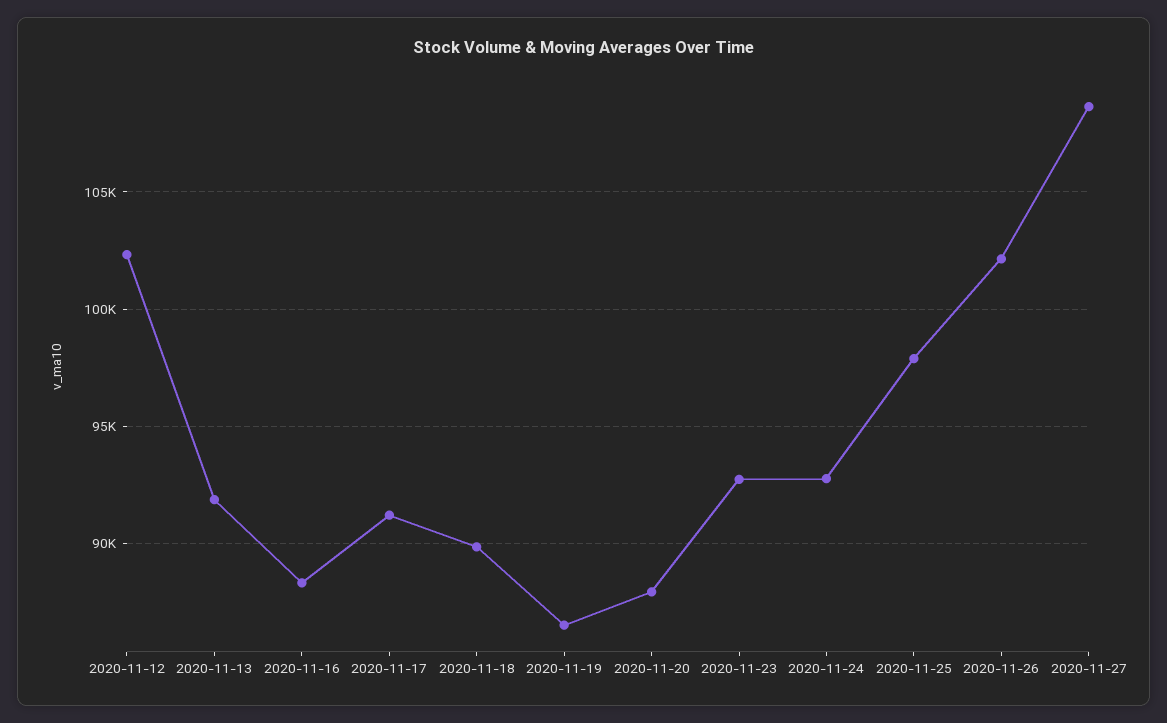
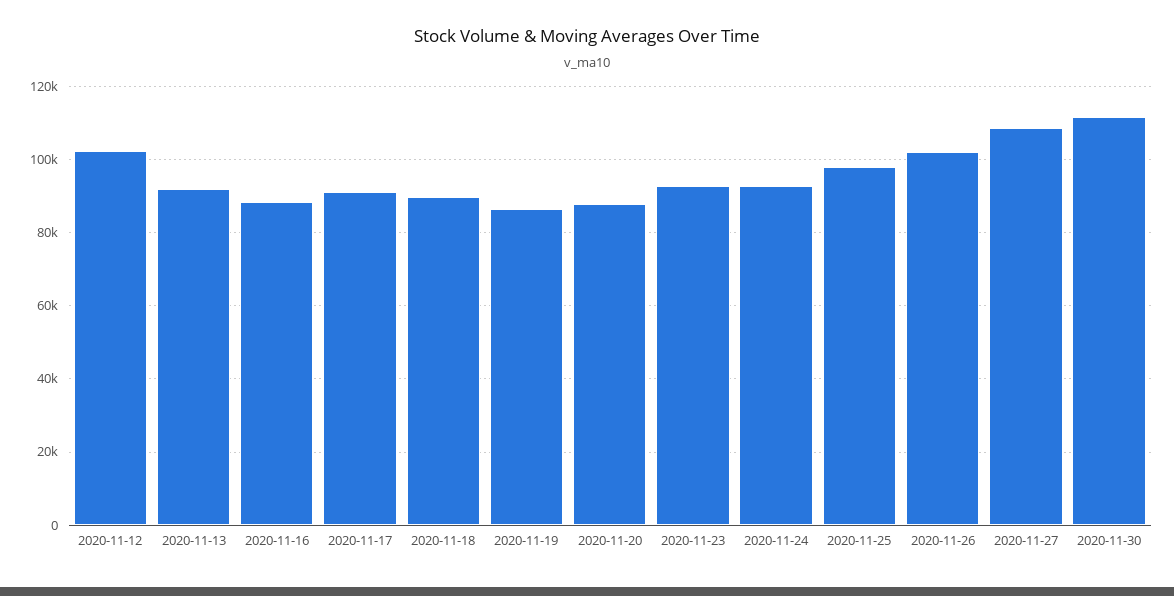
2020-11-30: none -> 112000

